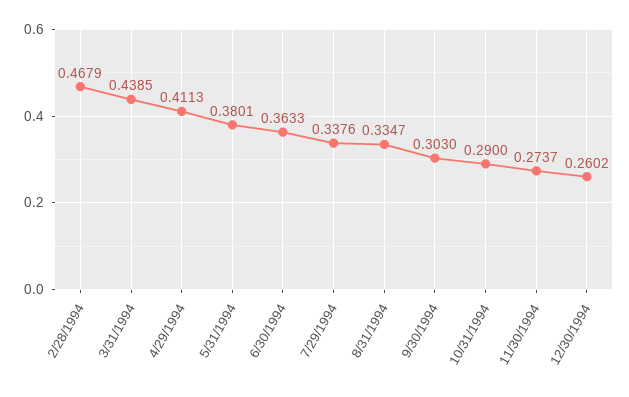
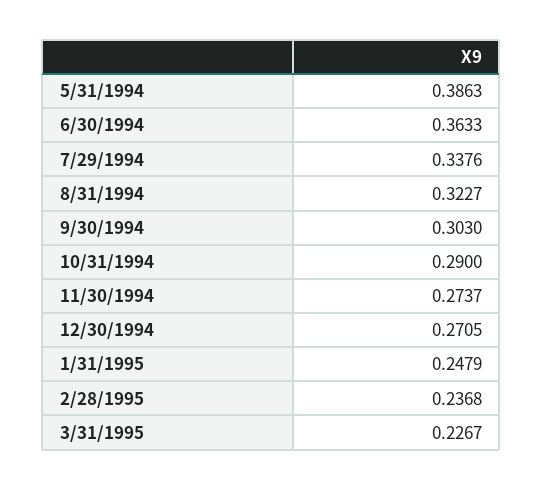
2/28/1994: 0.4679 -> none
3/31/1994: 0.4385 -> none
4/29/1994: 0.4113 -> none
5/31/1994: 0.3801 -> 0.3863
8/31/1994: 0.3347 -> 0.3227
12/30/1994: 0.2602 -> 0.2705
1/31/1995: none -> 0.2479
2/28/1995: none -> 0.2368
3/31/1995: none -> 0.2267

